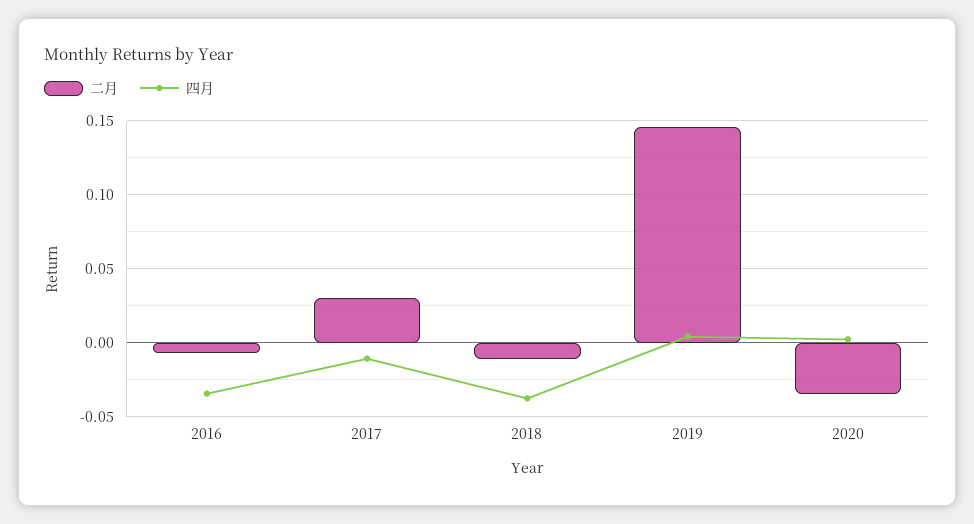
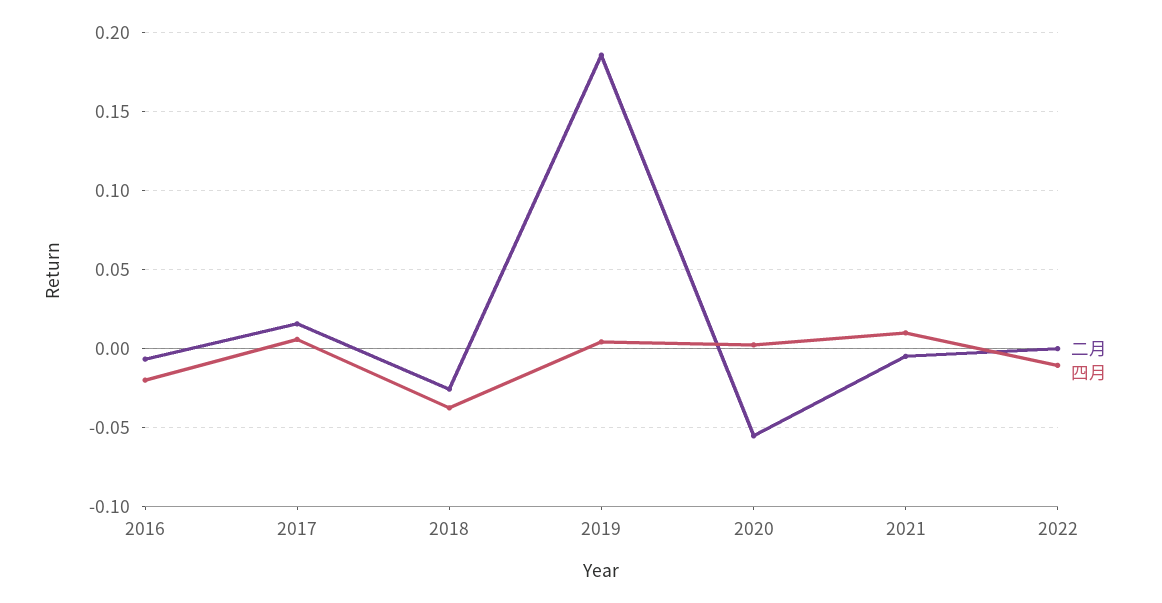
四月, 2016: -0.035 -> -0.02
二月, 2017: 0.03 -> 0.015
四月, 2017: -0.01 -> 0.005
二月, 2018: -0.01 -> -0.025
二月, 2019: 0.145 -> 0.185
二月, 2020: -0.035 -> -0.055
二月, 2021: none -> -0.005
四月, 2021: none -> 0.01
二月, 2022: none -> 0
四月, 2022: none -> -0.01

